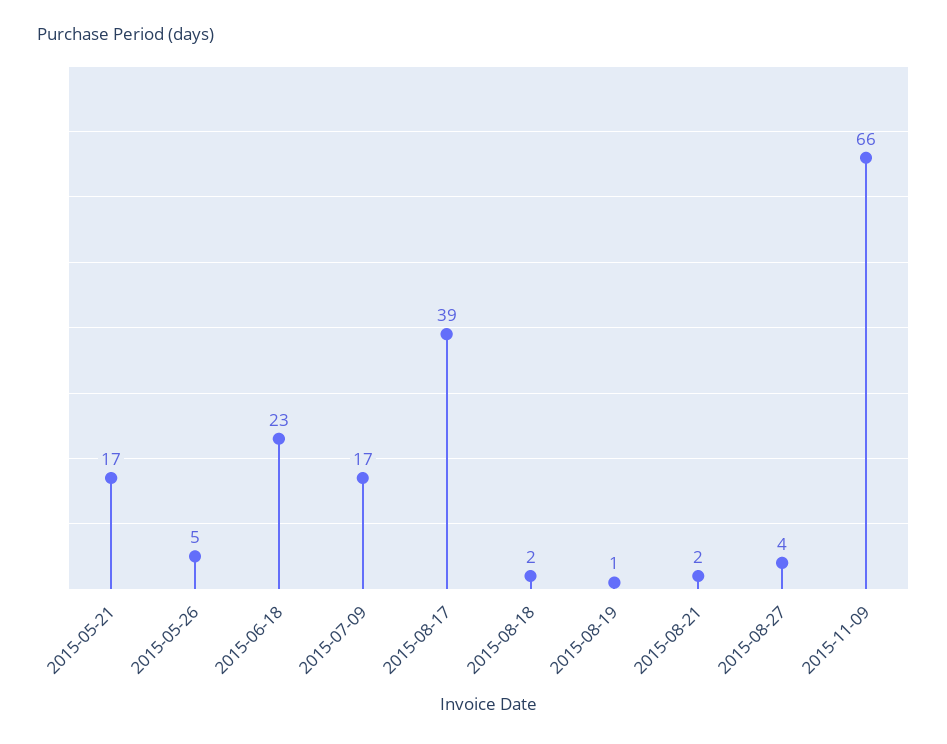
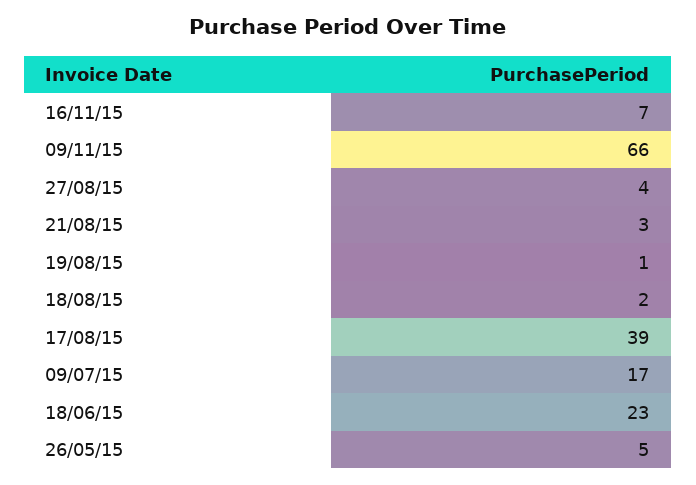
2015-05-21: 17 -> none
2015-08-21: 2 -> 3
16/11/15: none -> 7

